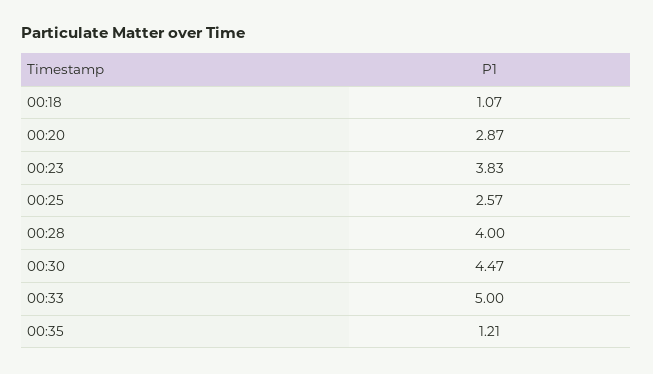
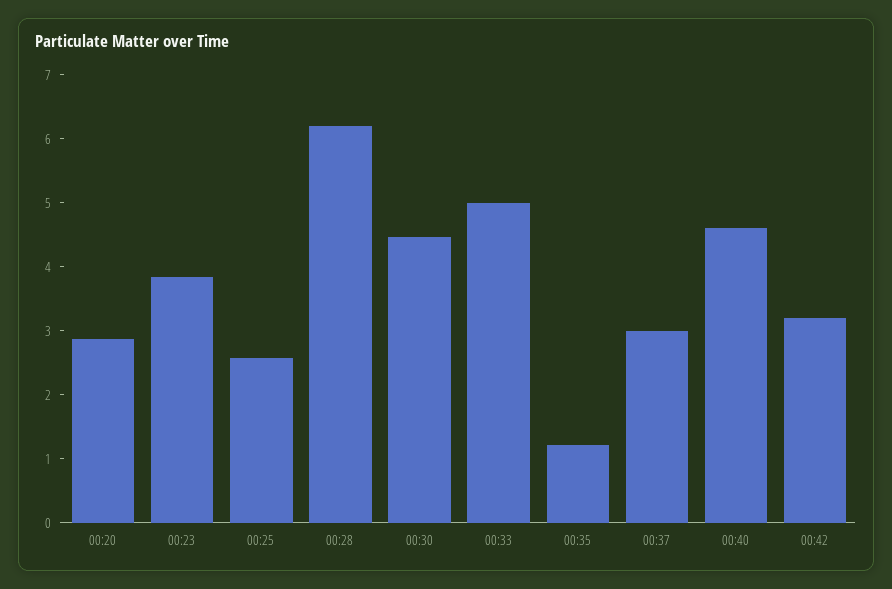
00:18: 1.07 -> none
00:28: 4 -> 6.2
00:37: none -> 3
00:40: none -> 4.6
00:42: none -> 3.2

